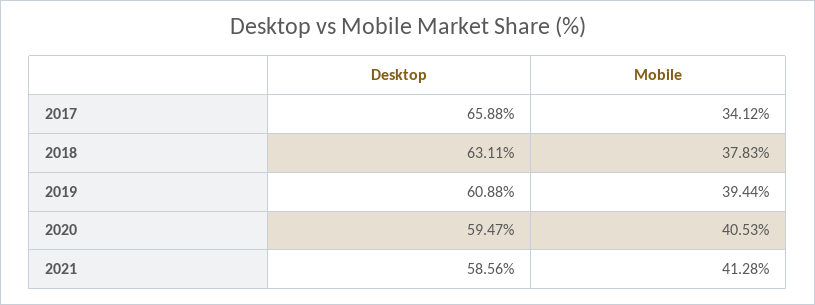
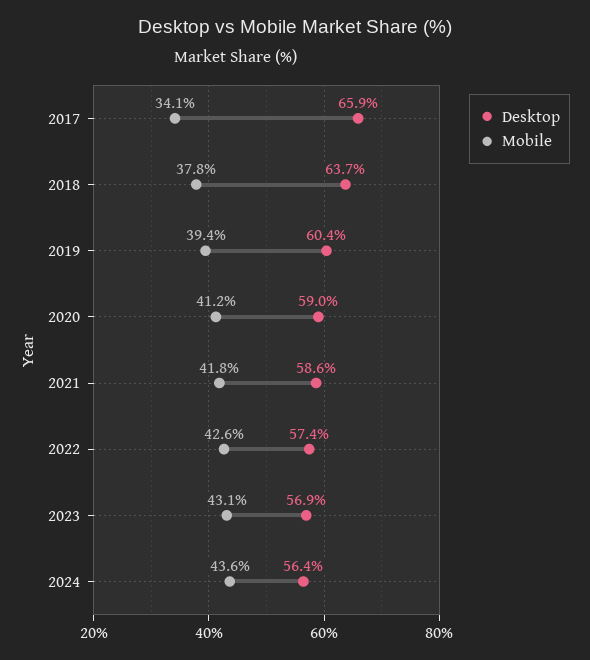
Desktop, 2018: 63.11 -> 63.7
Desktop, 2019: 60.88 -> 60.4
Desktop, 2020: 59.47 -> 59
Mobile, 2020: 40.53 -> 41.2
Mobile, 2021: 41.28 -> 41.8
Desktop, 2022: none -> 57.4
Mobile, 2022: none -> 42.6
Desktop, 2023: none -> 56.9
Mobile, 2023: none -> 43.1
Desktop, 2024: none -> 56.4
Mobile, 2024: none -> 43.6

